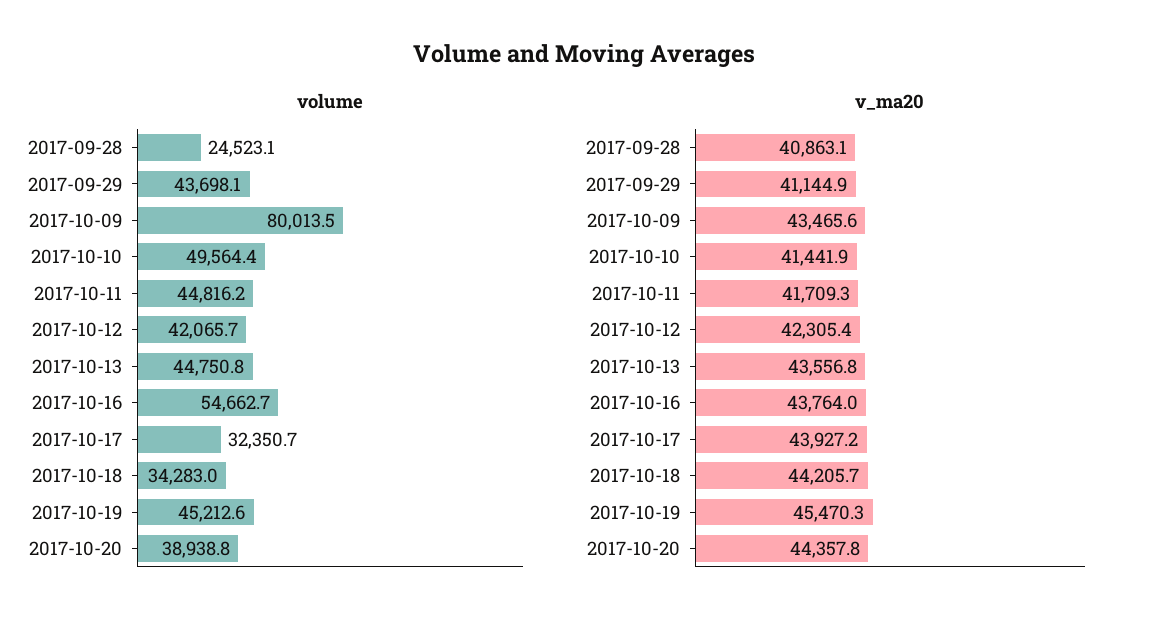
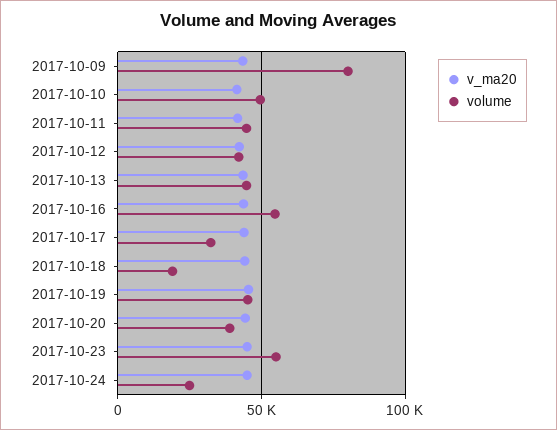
volume, 2017-09-28: 24523.1 -> none
volume, 2017-09-29: 43698.1 -> none
volume, 2017-10-18: 34283 -> 20000
v_ma20, 2017-09-28: 40863.1 -> none
v_ma20, 2017-09-29: 41144.9 -> none
v_ma20, 2017-10-23: none -> 45000
volume, 2017-10-23: none -> 55000
v_ma20, 2017-10-24: none -> 45000
volume, 2017-10-24: none -> 25000

